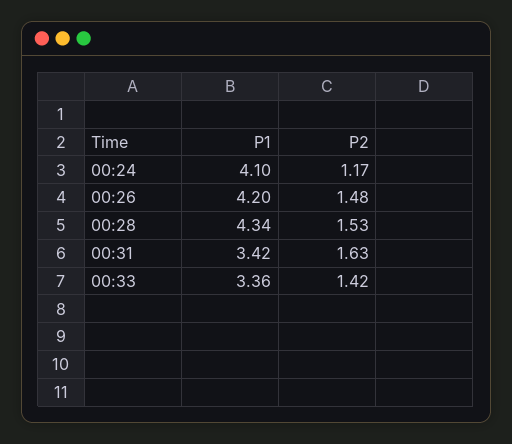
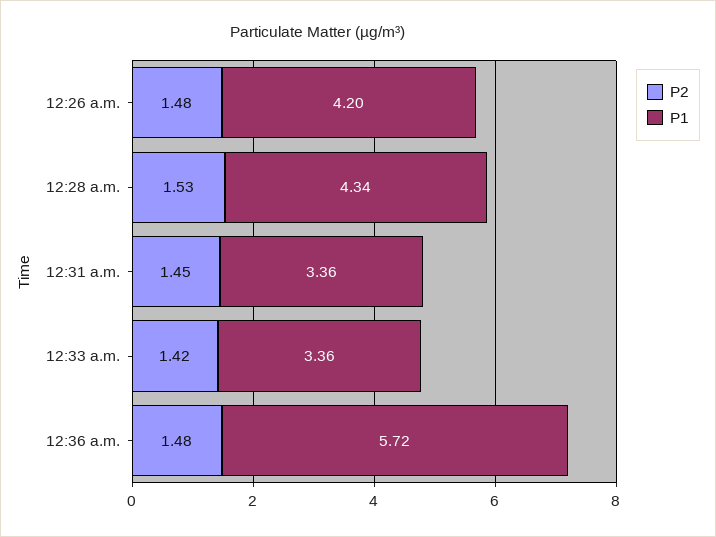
P1, 00:24: 4.1 -> none
P2, 00:24: 1.17 -> none
P1, 00:31: 3.42 -> 3.36
P2, 00:31: 1.63 -> 1.45
P2, 12:36 a.m.: none -> 1.48
P1, 12:36 a.m.: none -> 5.72

